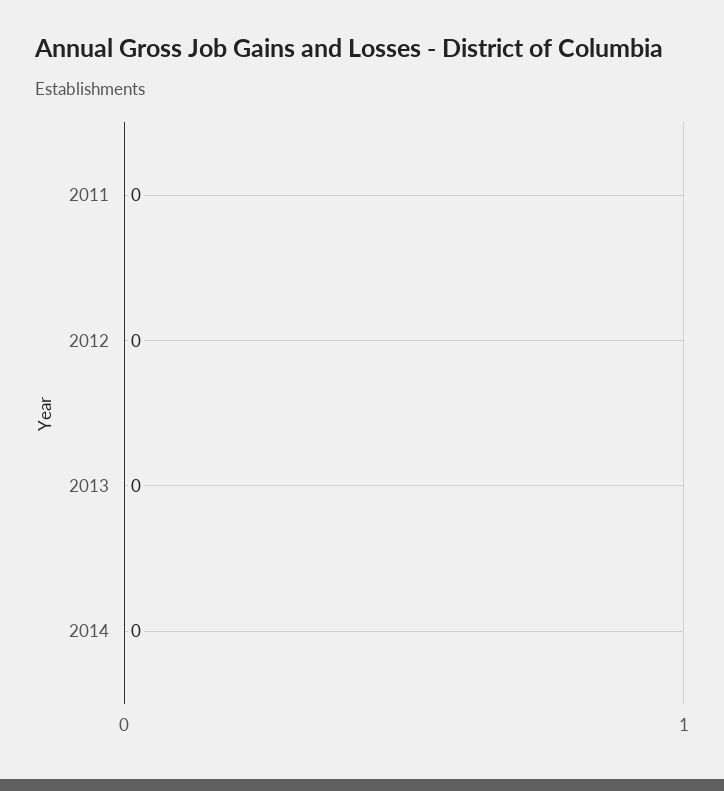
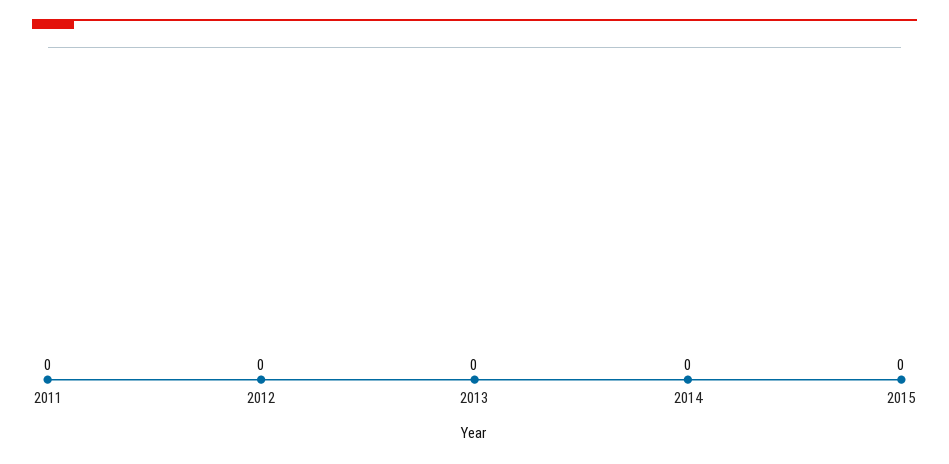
2015: none -> 0

